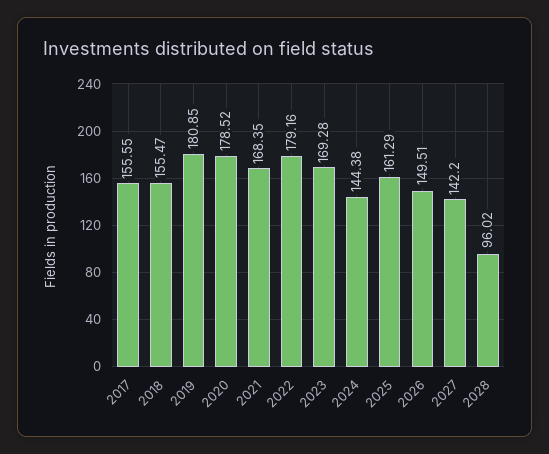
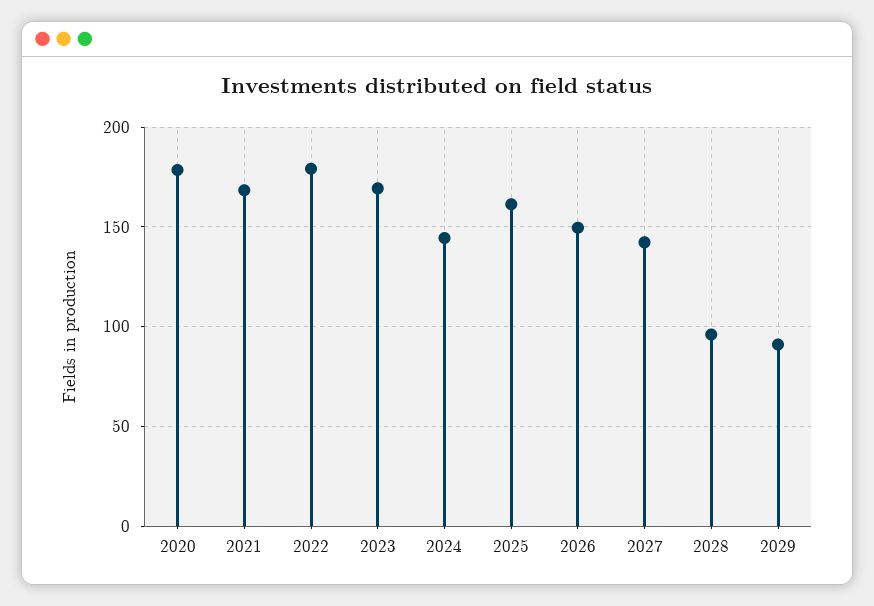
2017: 155.55 -> none
2018: 155.47 -> none
2019: 180.85 -> none
2029: none -> 90

